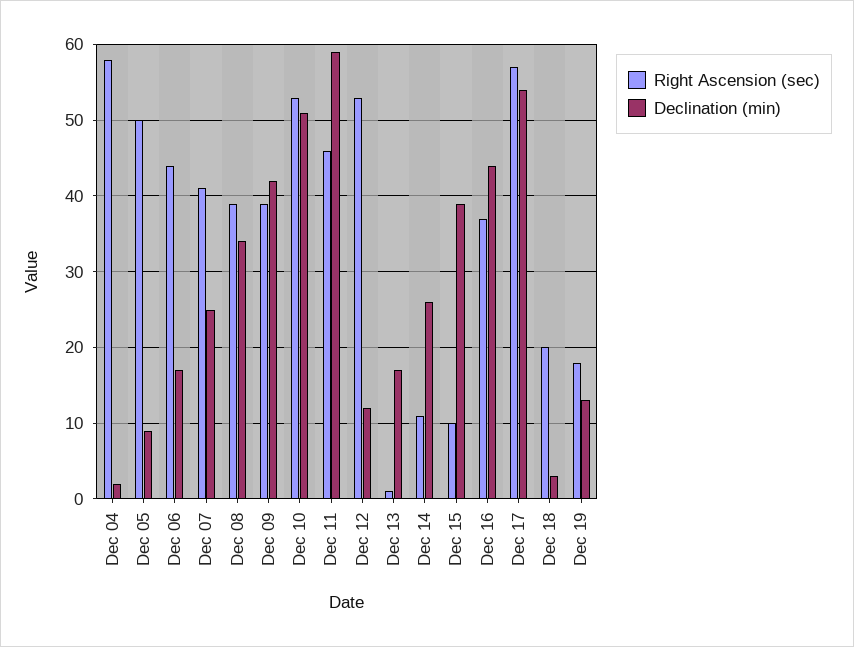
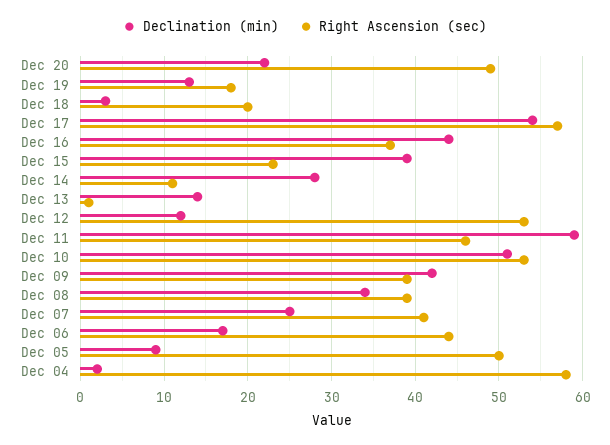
Declination (min), Dec 13: 17 -> 14
Declination (min), Dec 14: 26 -> 28
Right Ascension (sec), Dec 15: 10 -> 23
Declination (min), Dec 20: none -> 22
Right Ascension (sec), Dec 20: none -> 49

